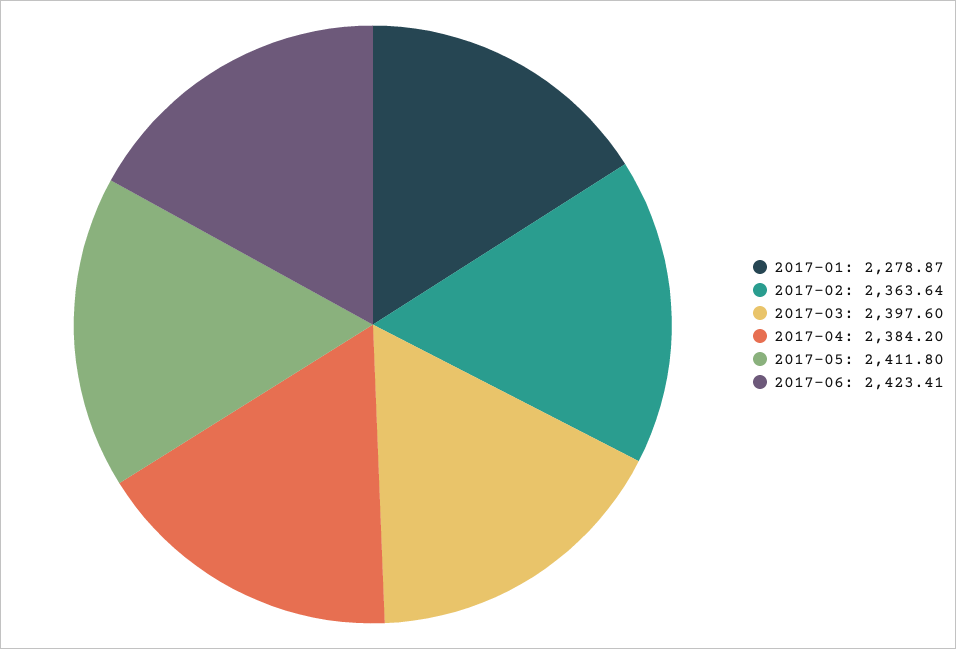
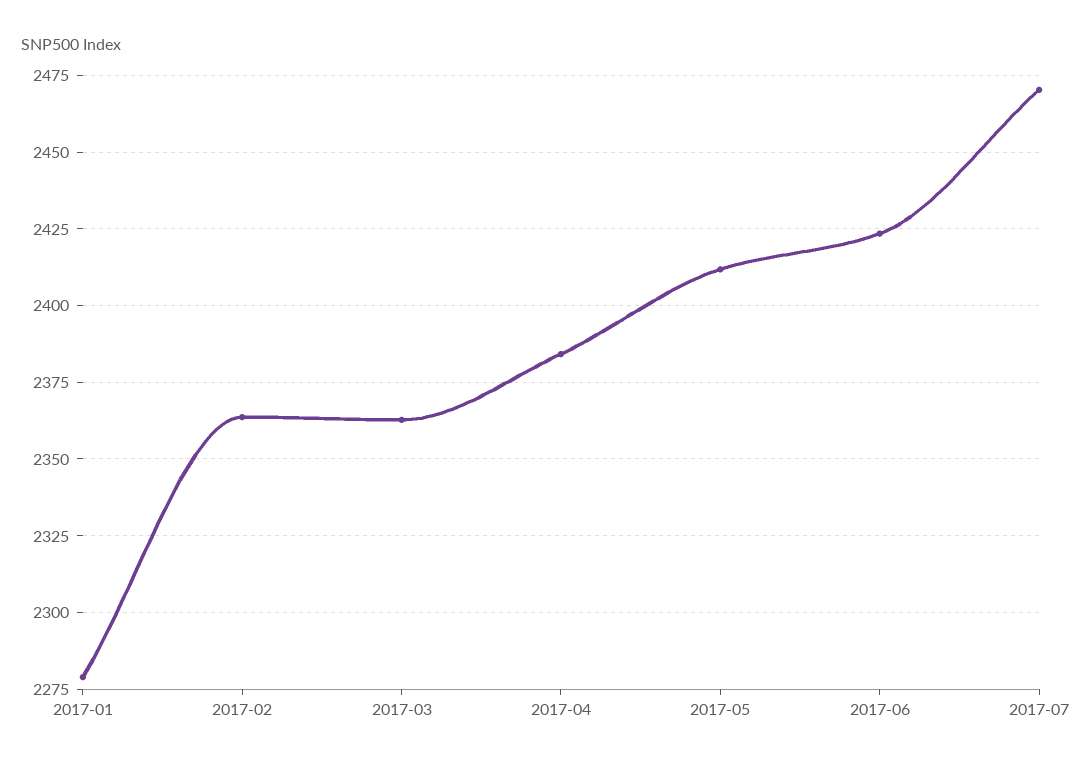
2017-03: 2397.6 -> 2362.5
2017-07: none -> 2470

